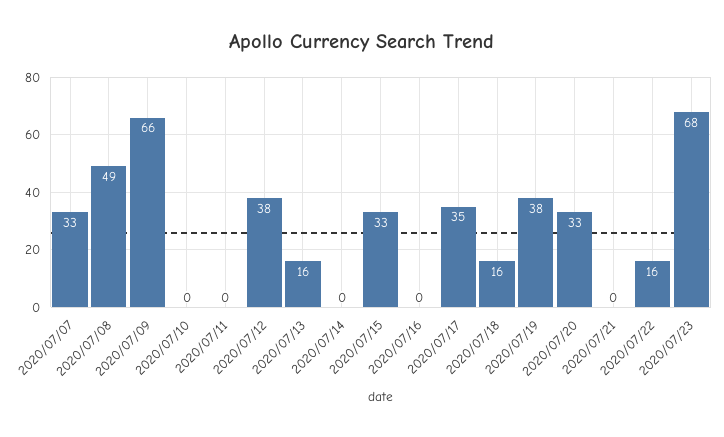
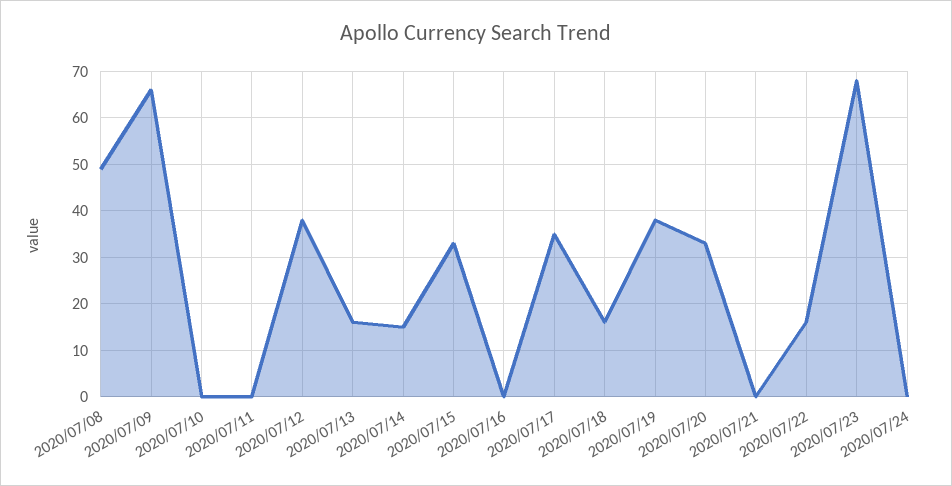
2020/07/07: 33 -> none
2020/07/14: 0 -> 15
2020/07/24: none -> 0

